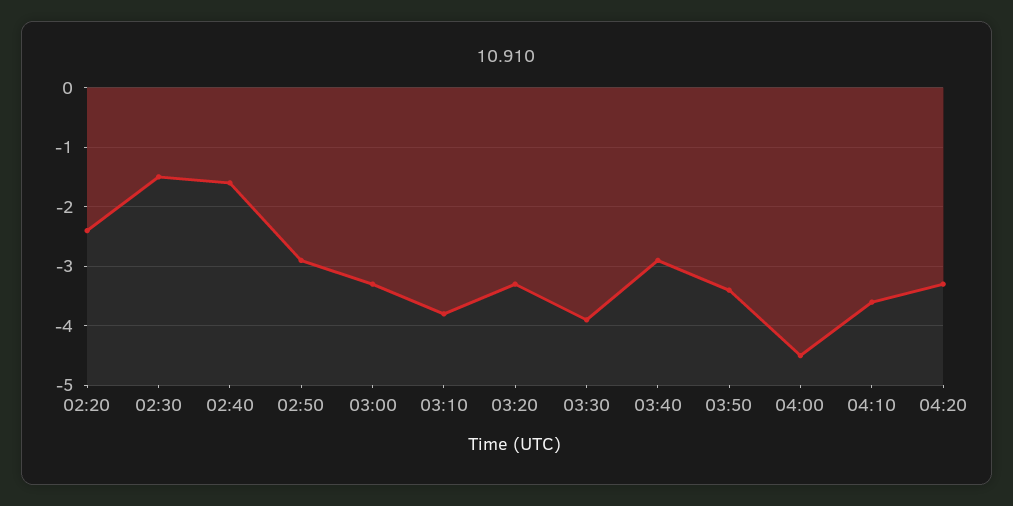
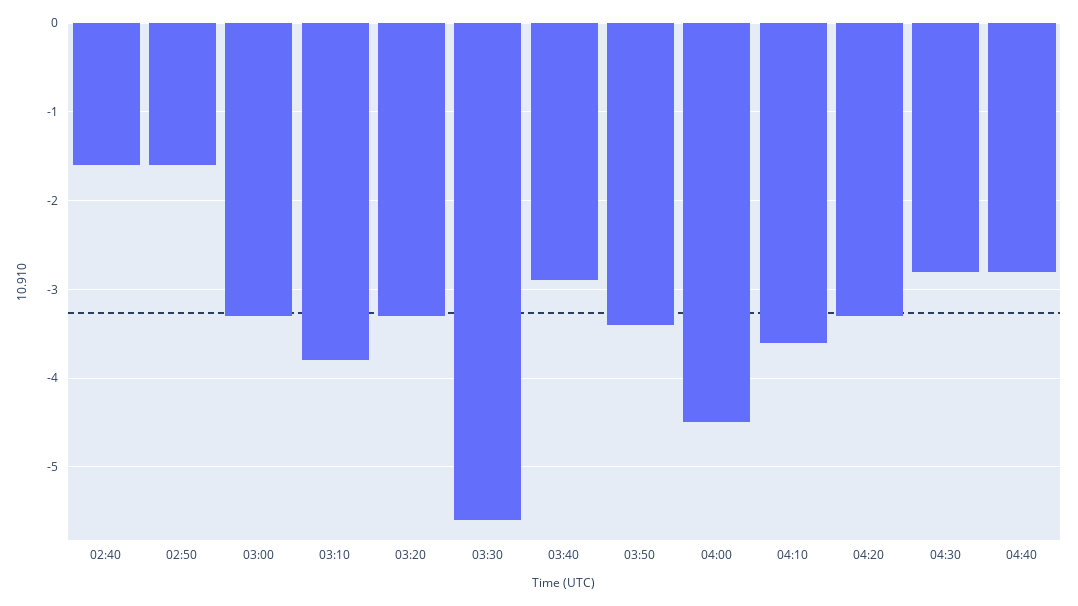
02:20: -2.5 -> none
02:30: -1.5 -> none
02:50: -3 -> -1.6
03:30: -4 -> -5.6
04:30: none -> -2.8
04:40: none -> -2.8

